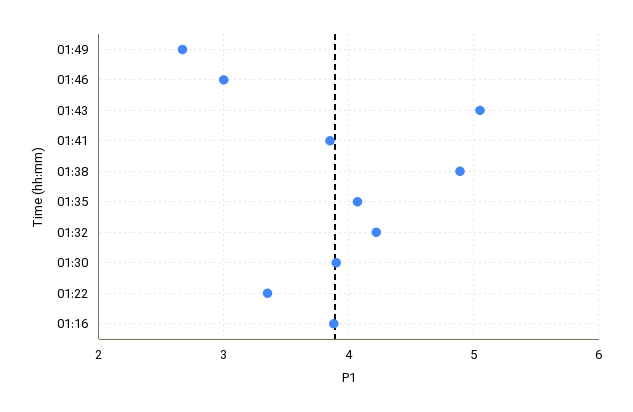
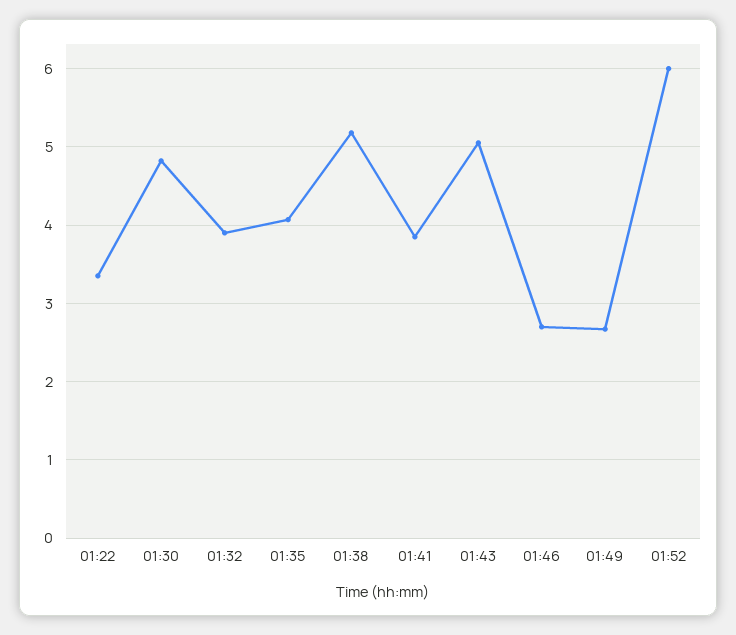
01:46: 3 -> 2.7
01:38: 4.9 -> 5.2
01:32: 4.2 -> 3.9
01:30: 3.9 -> 4.8
01:16: 3.9 -> none
01:52: none -> 6

